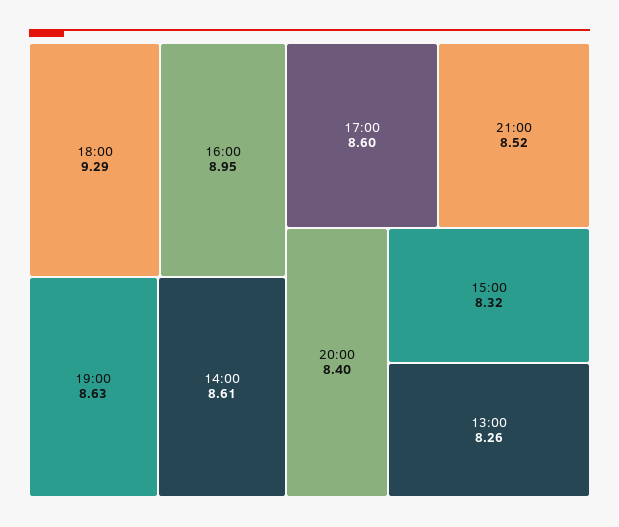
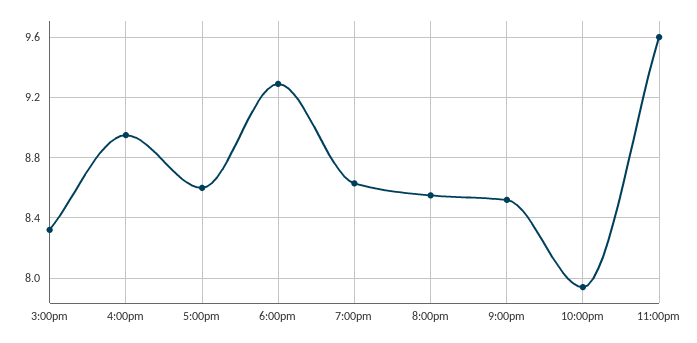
14:00: 8.61 -> none
20:00: 8.4 -> 8.55
13:00: 8.26 -> none
10:00pm: none -> 7.95
11:00pm: none -> 9.6

